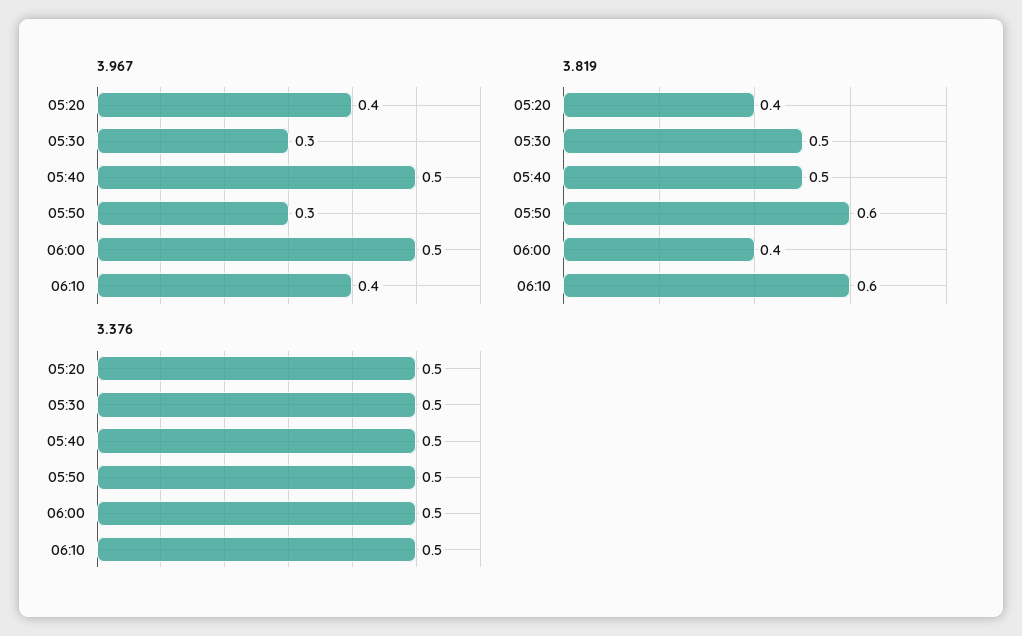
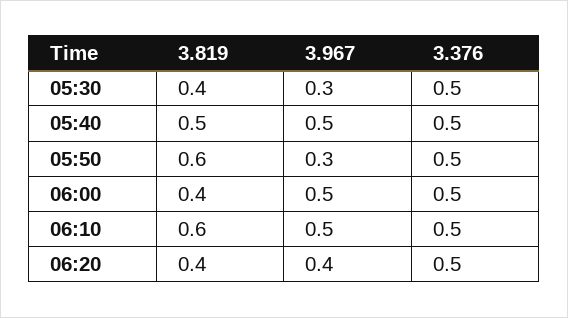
3.967, 05:20: 0.4 -> none
3.967, 06:10: 0.4 -> 0.5
3.819, 05:20: 0.4 -> none
3.819, 05:30: 0.5 -> 0.4
3.376, 05:20: 0.5 -> none
3.819, 06:20: none -> 0.4
3.967, 06:20: none -> 0.4
3.376, 06:20: none -> 0.5

